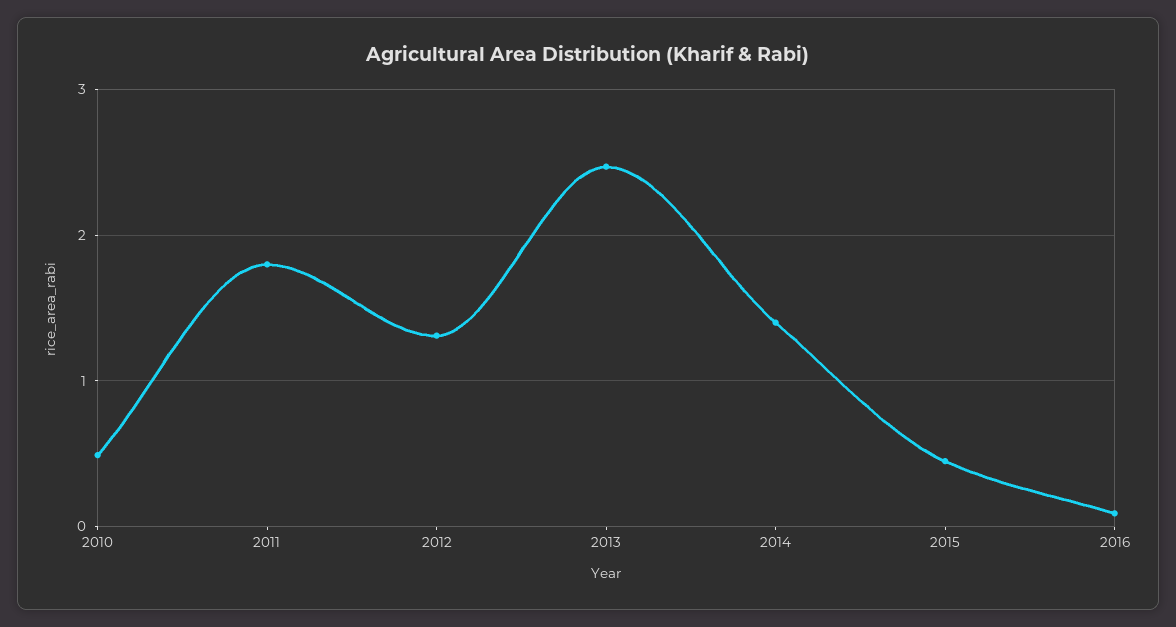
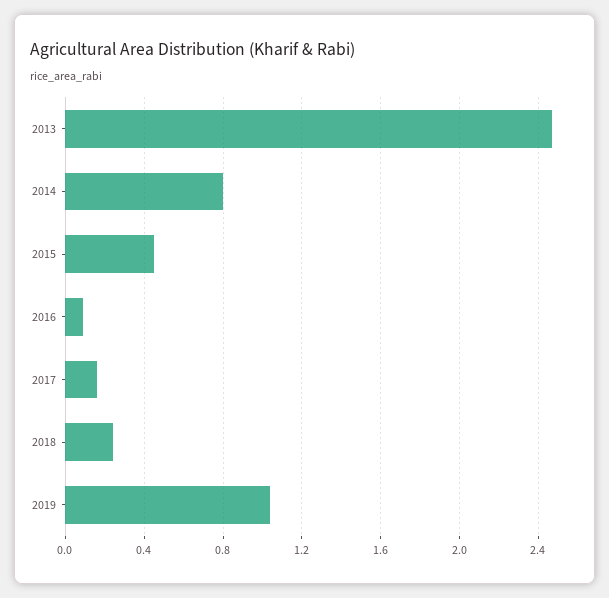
2010: 0.5 -> none
2011: 1.8 -> none
2012: 1.3 -> none
2014: 1.4 -> 0.8
2017: none -> 0.15
2018: none -> 0.25
2019: none -> 1.05

